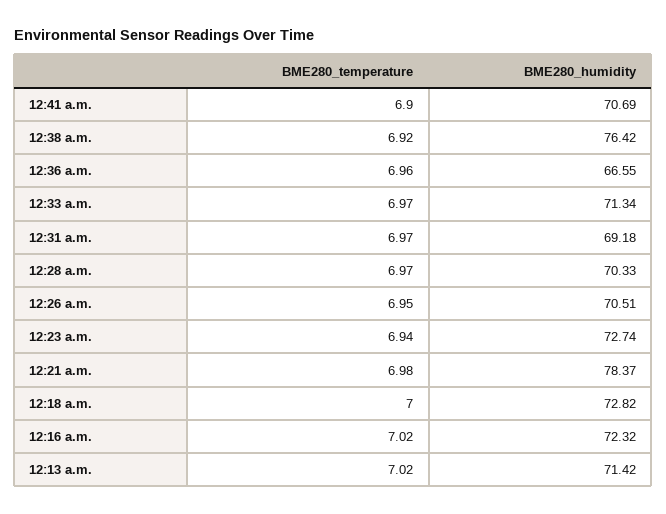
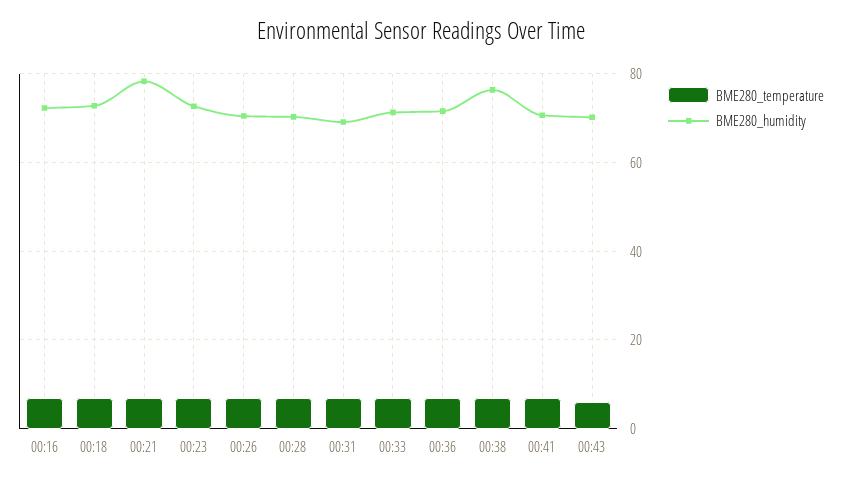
BME280_humidity, 12:36 a.m.: 66.55 -> 72
BME280_temperature, 12:13 a.m.: 7.02 -> none
BME280_humidity, 12:13 a.m.: 71.42 -> none
BME280_temperature, 00:43: none -> 6
BME280_humidity, 00:43: none -> 70

